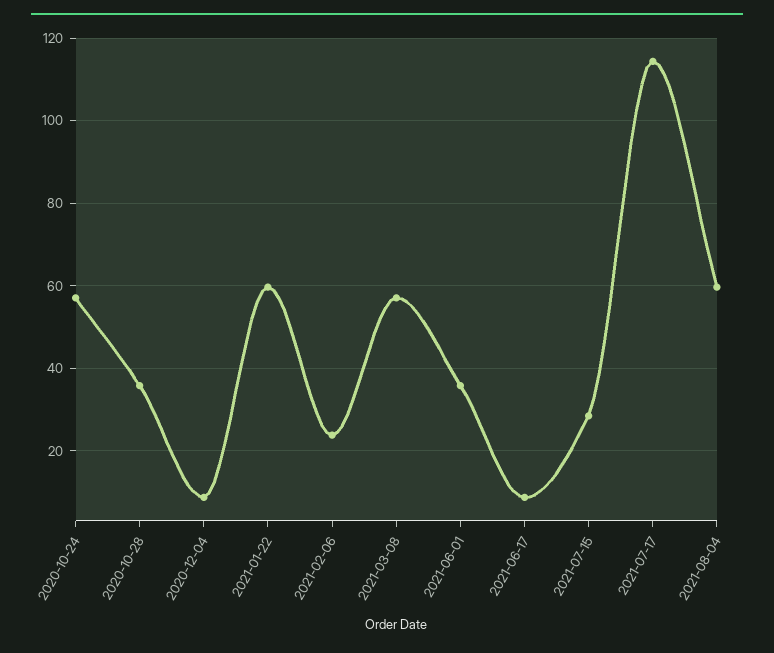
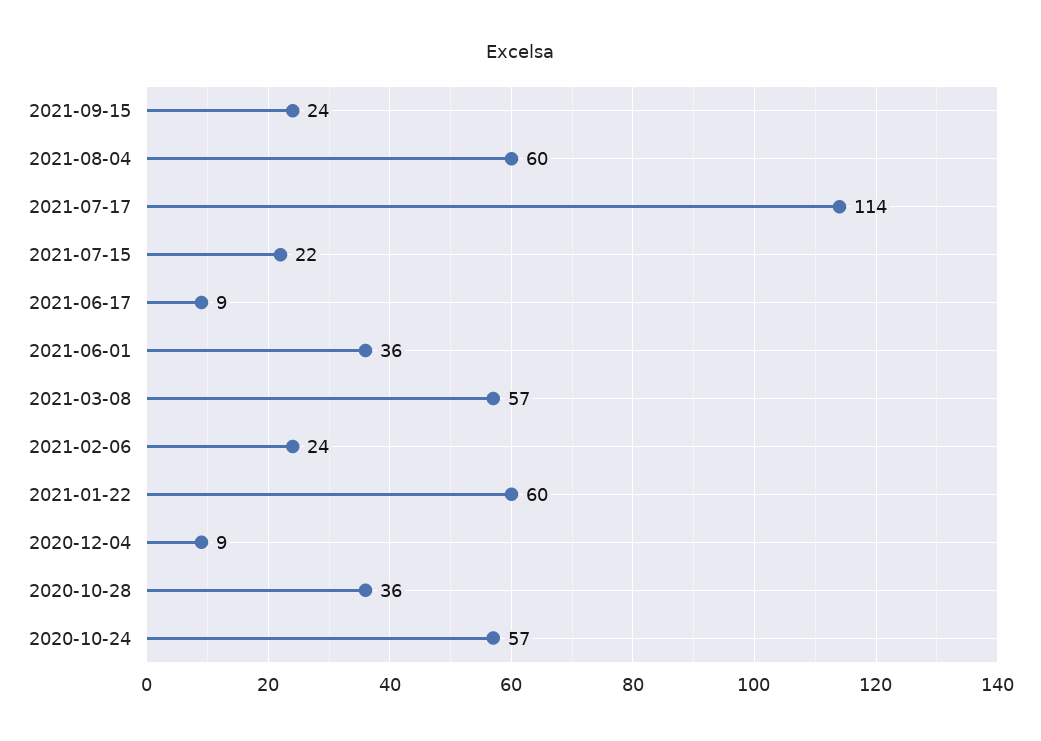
2021-07-15: 28 -> 22
2021-09-15: none -> 24

